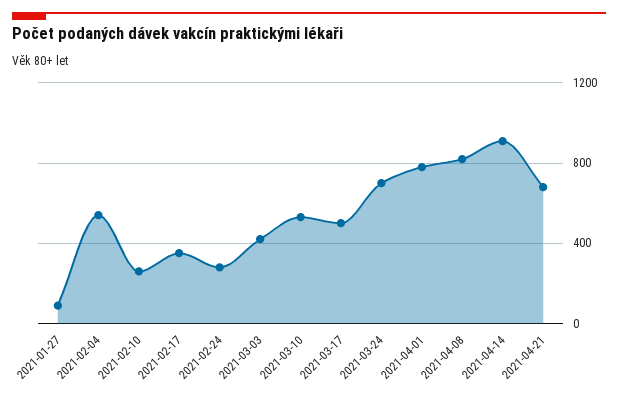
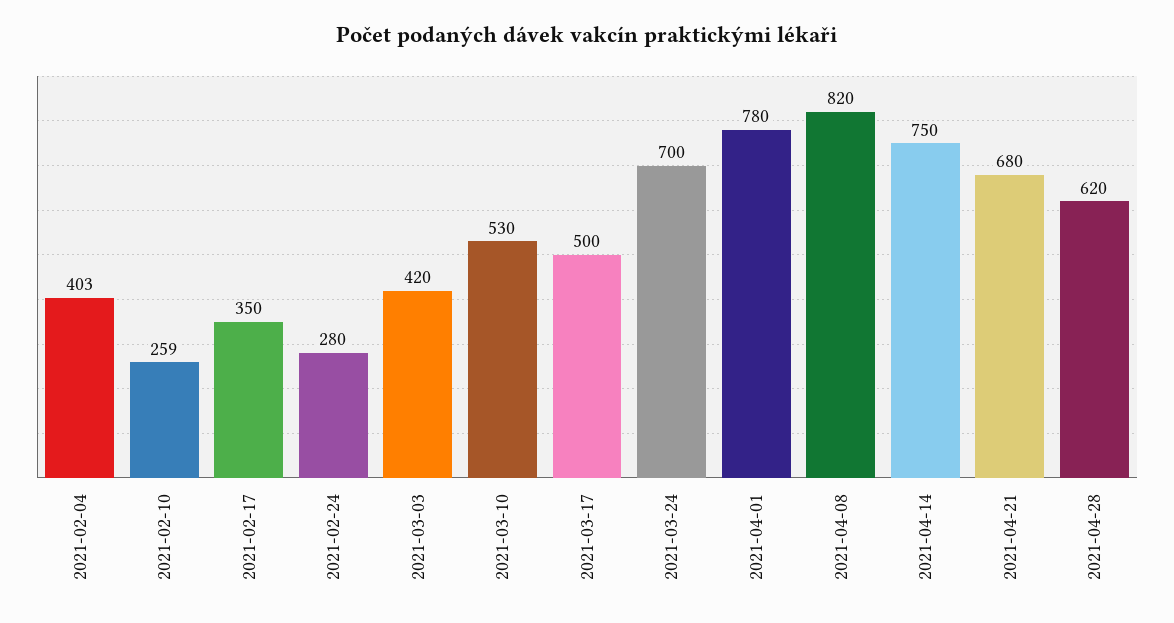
2021-01-27: 100 -> none
2021-02-04: 550 -> 403
2021-04-14: 900 -> 750
2021-04-28: none -> 620

